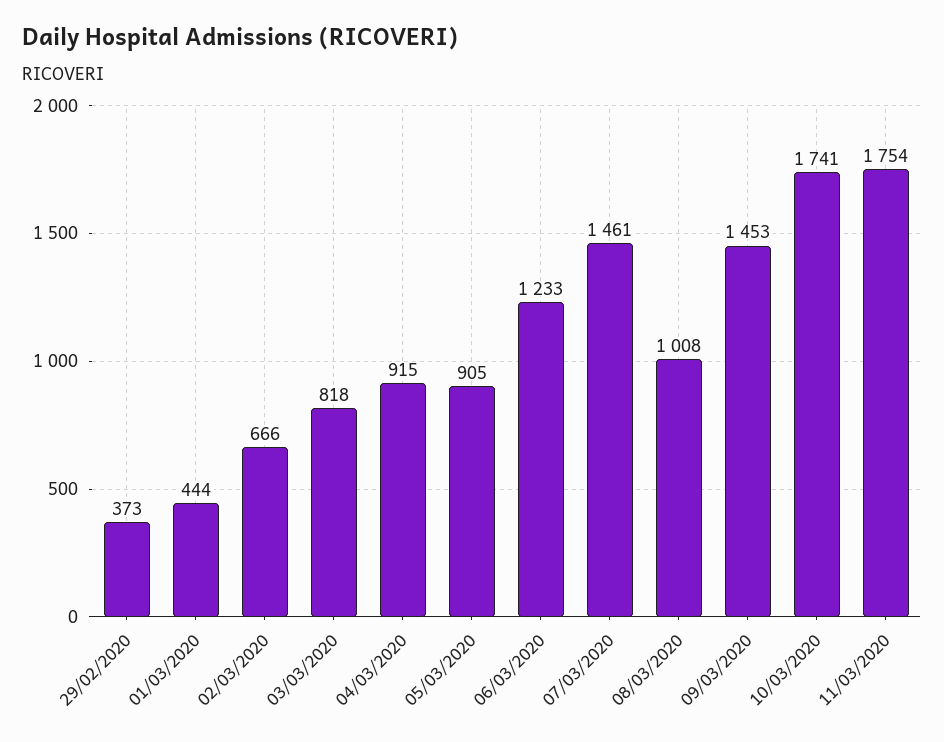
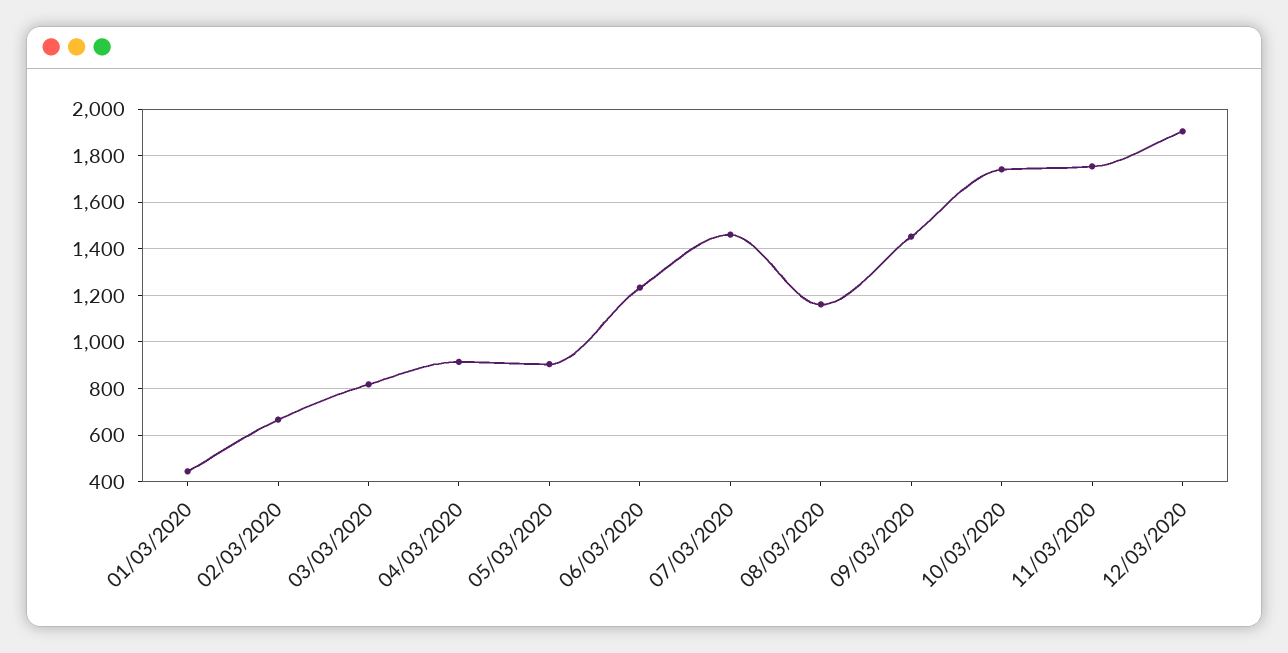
29/02/2020: 373 -> none
08/03/2020: 1008 -> 1150
12/03/2020: none -> 1900

